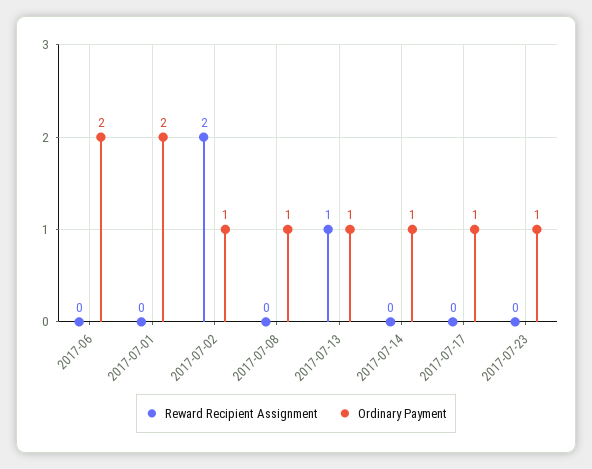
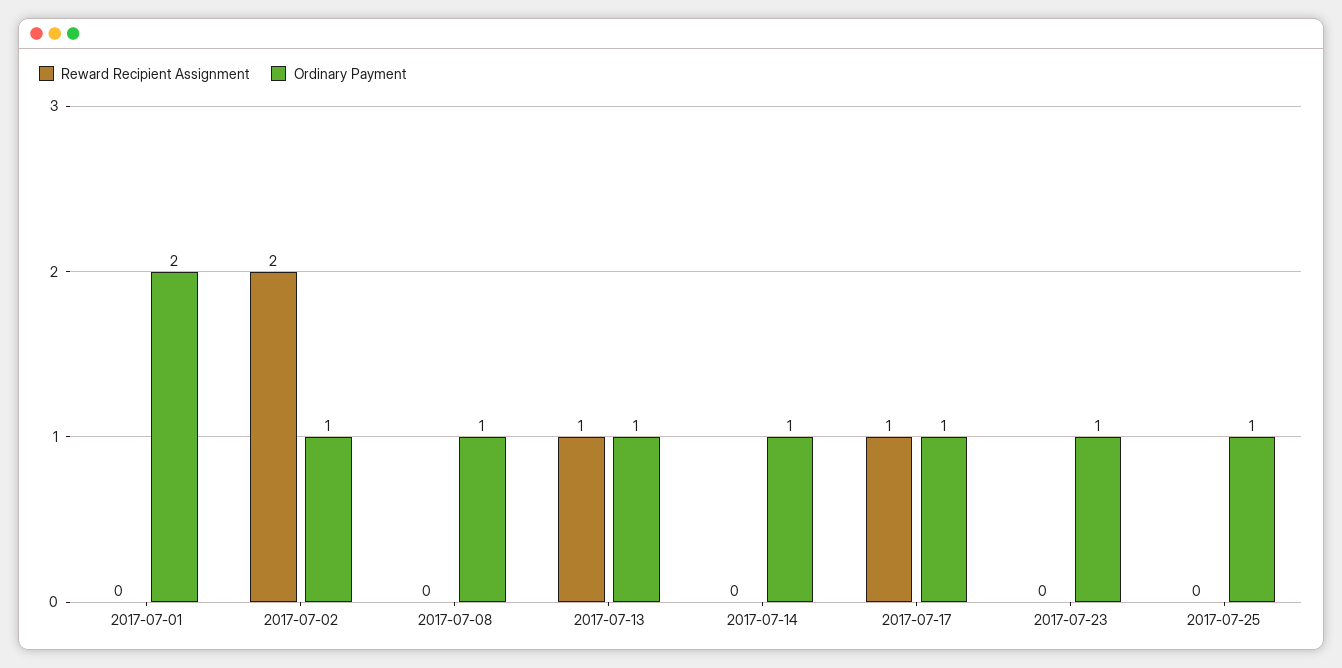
Reward Recipient Assignment, 2017-06: 0 -> none
Ordinary Payment, 2017-06: 2 -> none
Reward Recipient Assignment, 2017-07-17: 0 -> 1
Reward Recipient Assignment, 2017-07-25: none -> 0
Ordinary Payment, 2017-07-25: none -> 1

